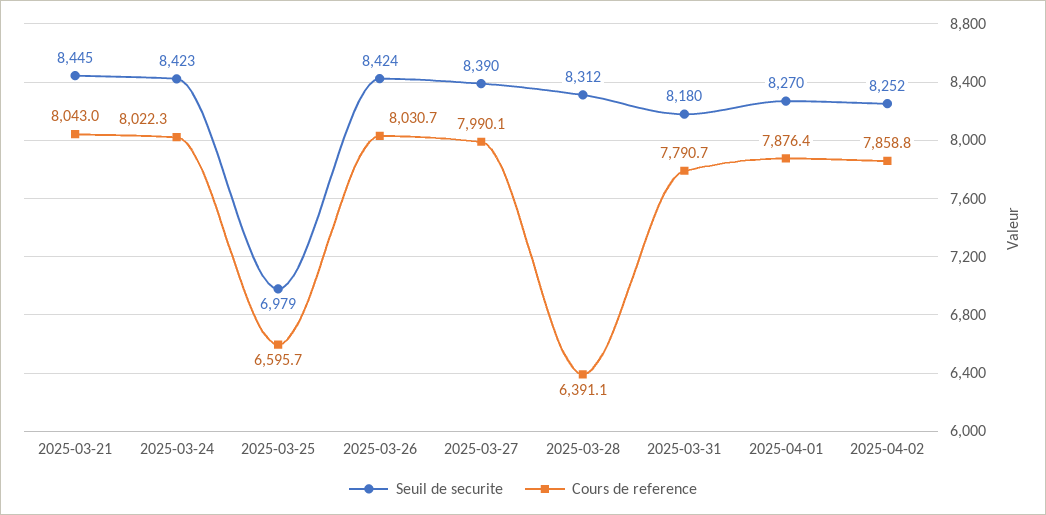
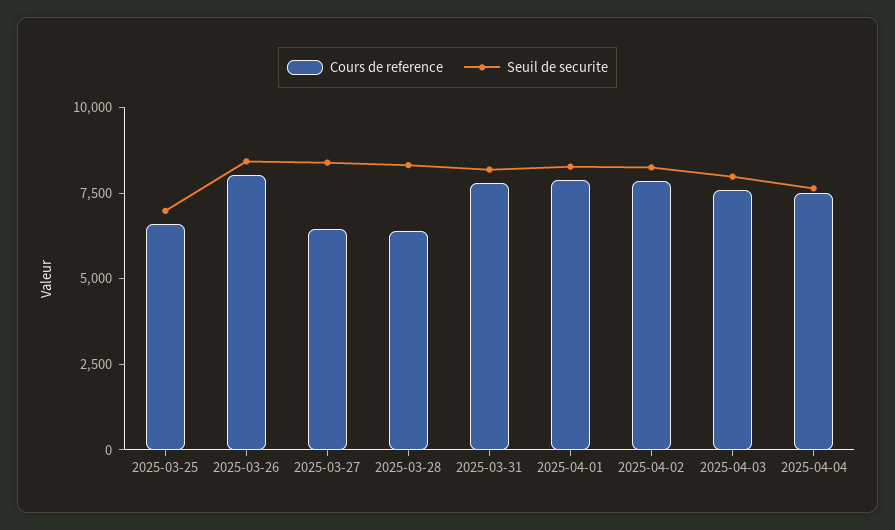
Seuil de securite, 2025-03-21: 8445 -> none
Cours de reference, 2025-03-21: 8043 -> none
Seuil de securite, 2025-03-24: 8423 -> none
Cours de reference, 2025-03-24: 8022.3 -> none
Cours de reference, 2025-03-27: 7990.1 -> 6500
Cours de reference, 2025-04-03: none -> 7500
Seuil de securite, 2025-04-03: none -> 8000
Cours de reference, 2025-04-04: none -> 7500
Seuil de securite, 2025-04-04: none -> 7500

